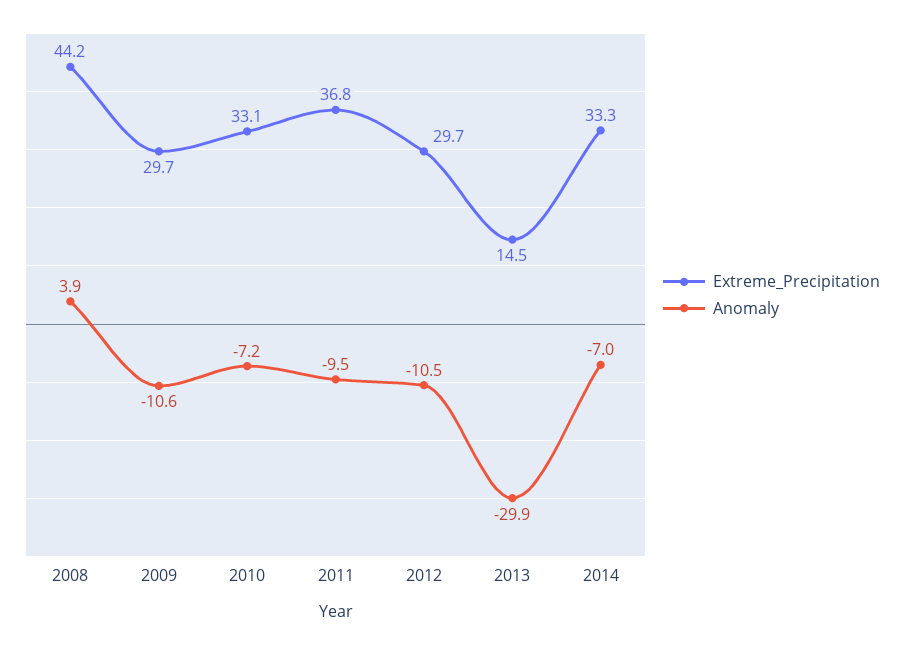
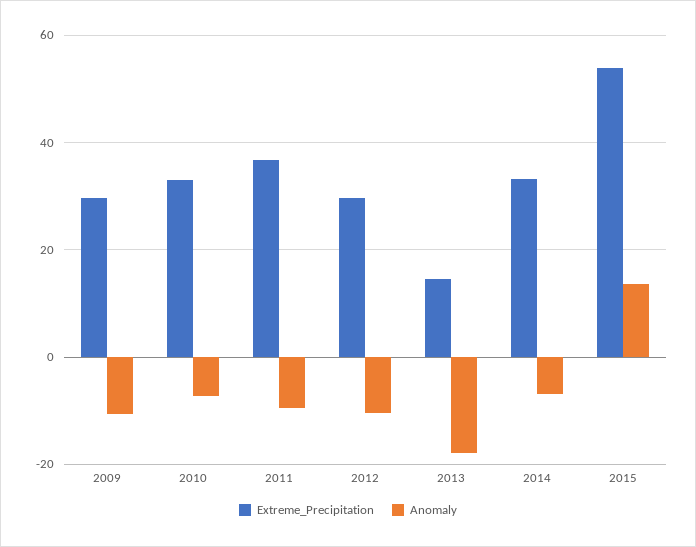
Extreme_Precipitation, 2008: 44.2 -> none
Anomaly, 2008: 3.9 -> none
Anomaly, 2013: -29.9 -> -18
Extreme_Precipitation, 2015: none -> 54
Anomaly, 2015: none -> 14

